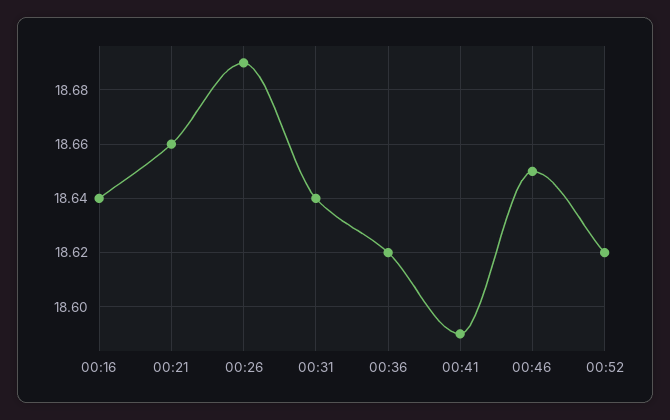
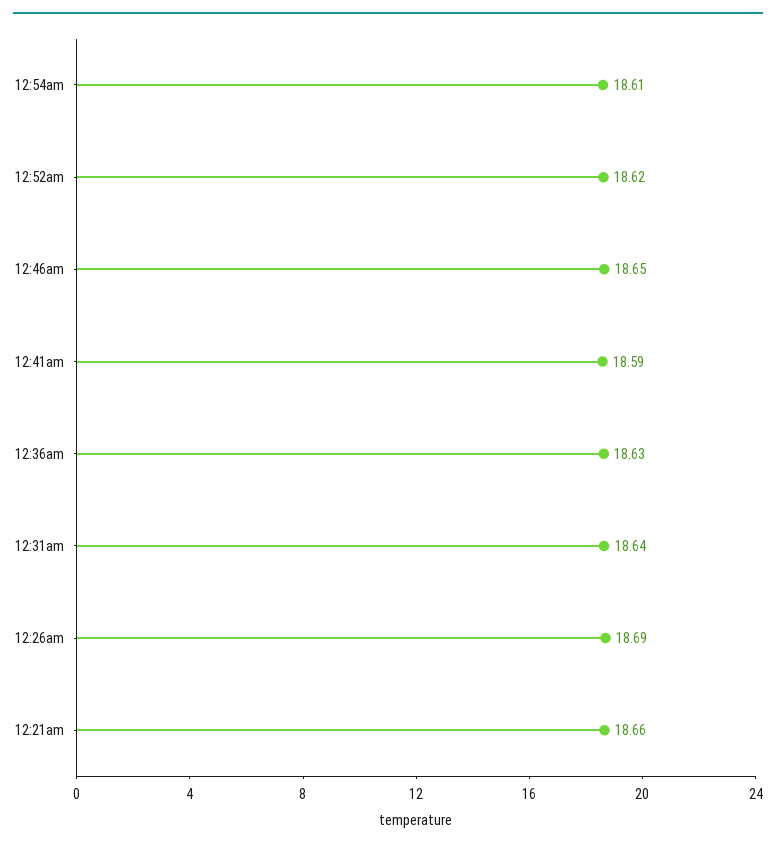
00:16: 18.64 -> none
00:36: 18.62 -> 18.63
12:54am: none -> 18.61

